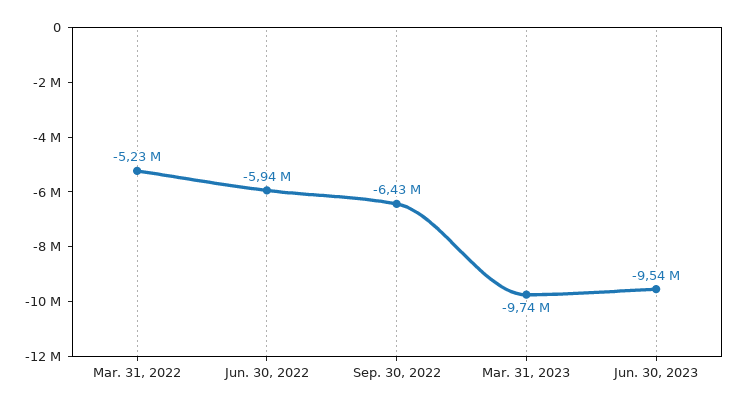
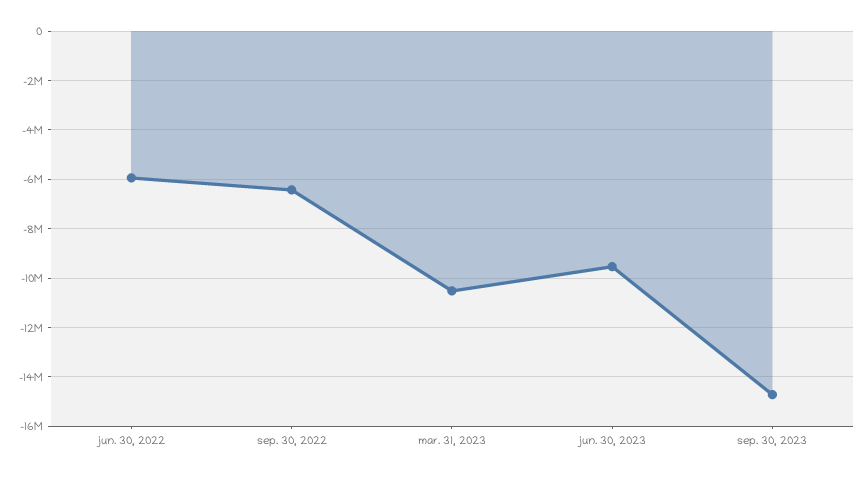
Mar. 31, 2022: -5230000 -> none
Mar. 31, 2023: -9740000 -> -10500000
sep. 30, 2023: none -> -14750000

